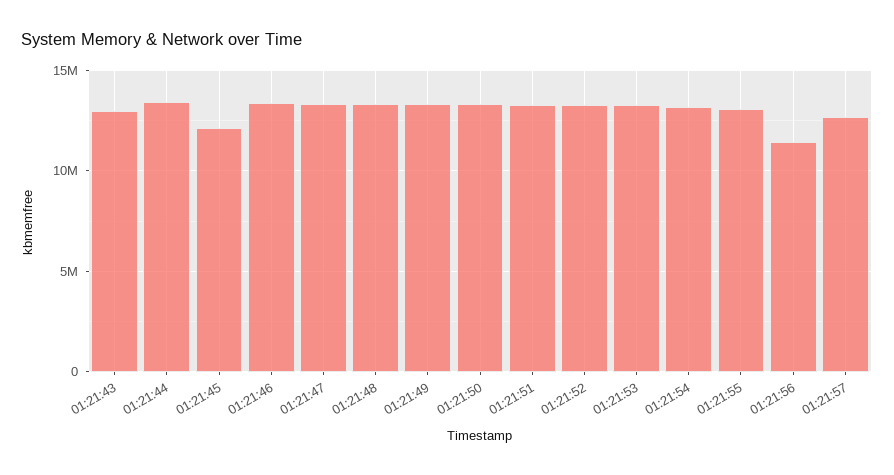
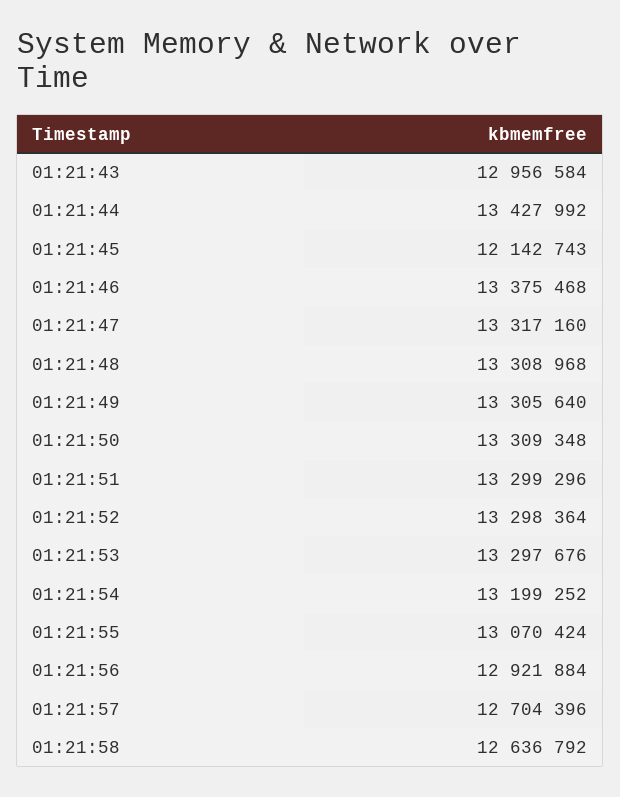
01:21:56: 11500000 -> 12921884
01:21:58: none -> 12636792

